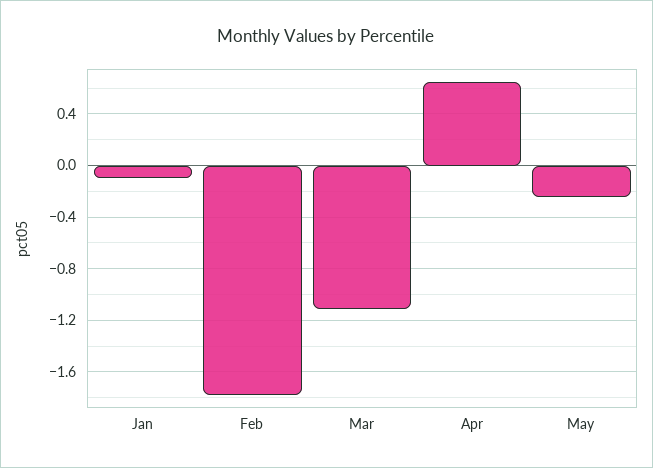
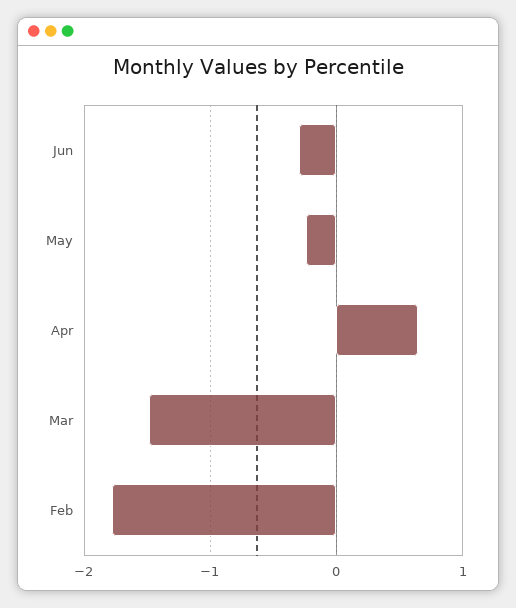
Jan: -0.1 -> none
Mar: -1.1 -> -1.5
Jun: none -> -0.3

